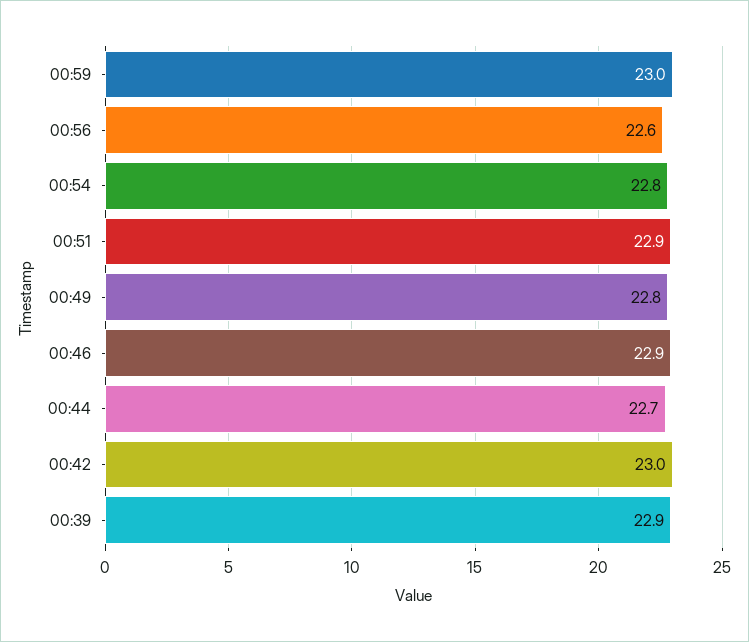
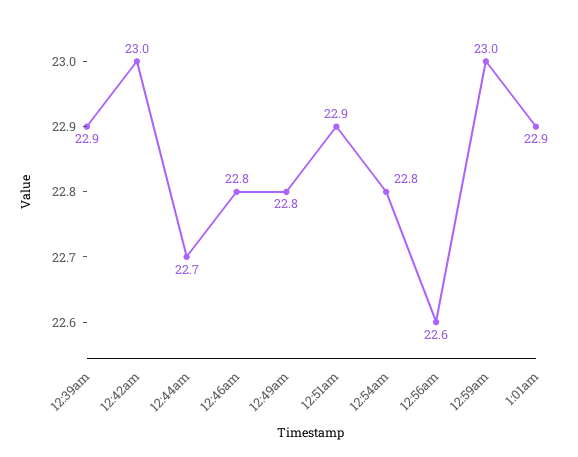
00:46: 22.9 -> 22.8
1:01am: none -> 22.9

